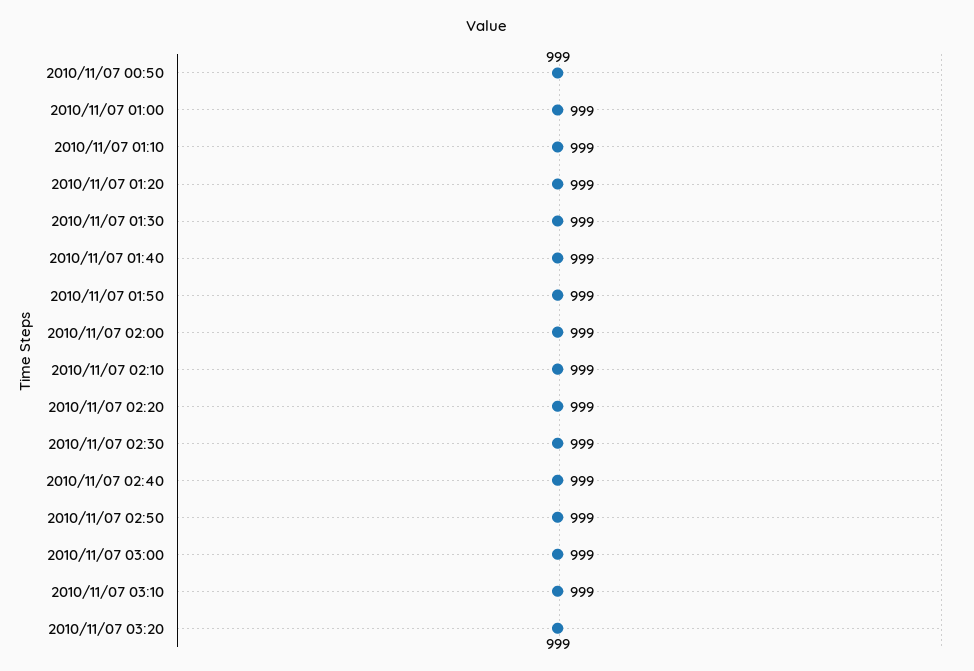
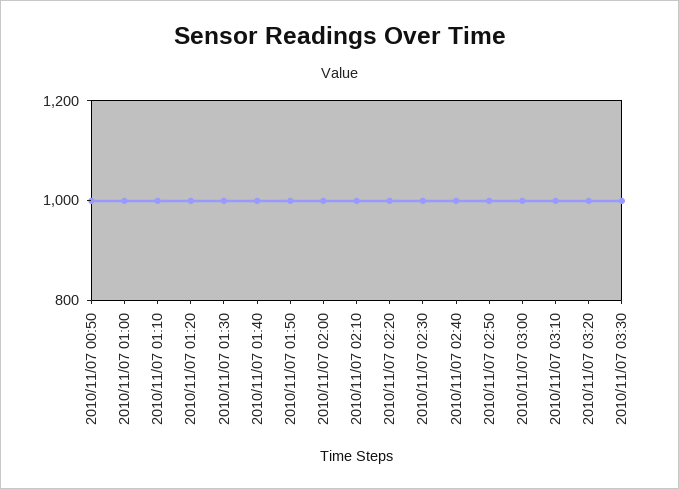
2010/11/07 03:30: none -> 1000

